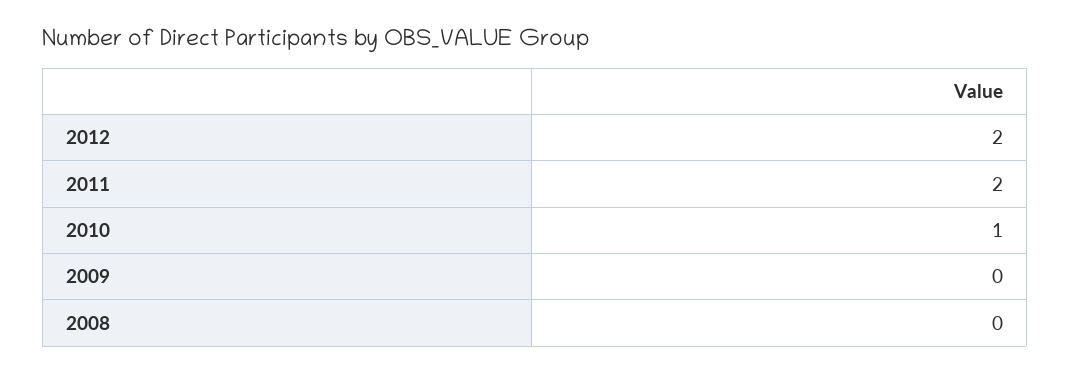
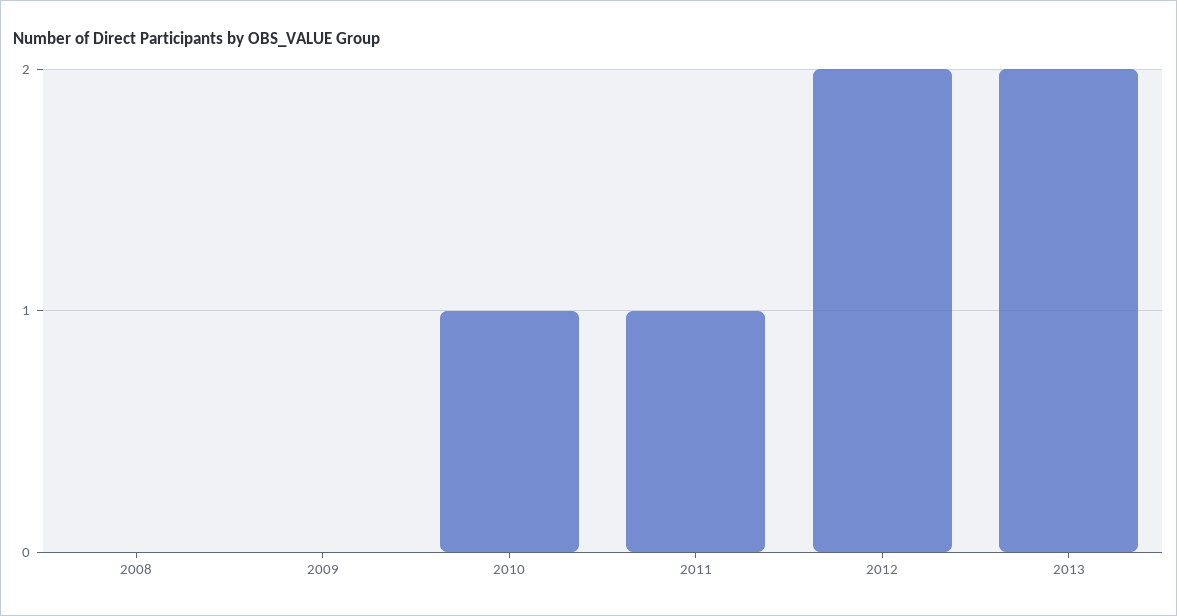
2011: 2 -> 1
2013: none -> 2

